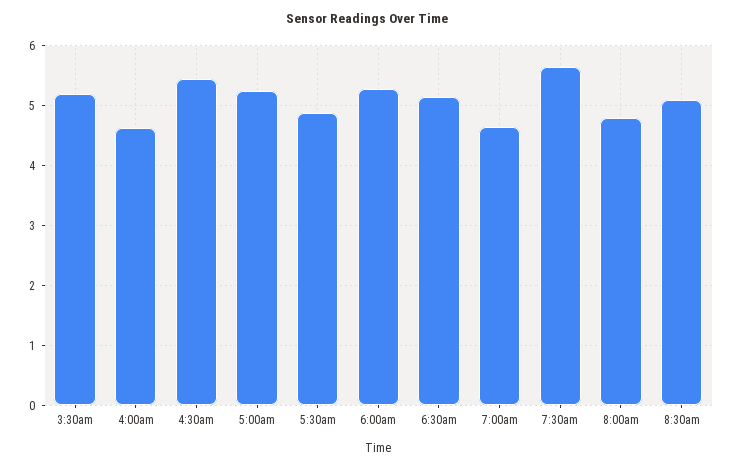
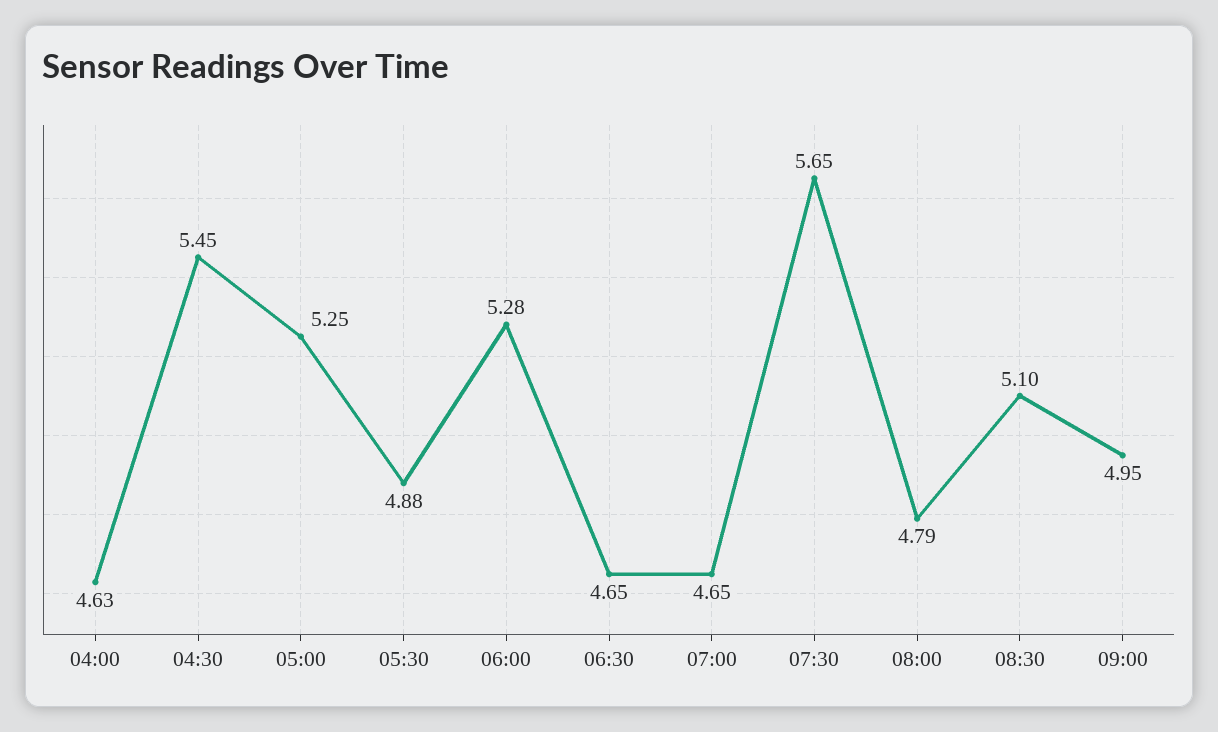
3:30am: 5.2 -> none
6:30am: 5.2 -> 4.65
09:00: none -> 4.95

